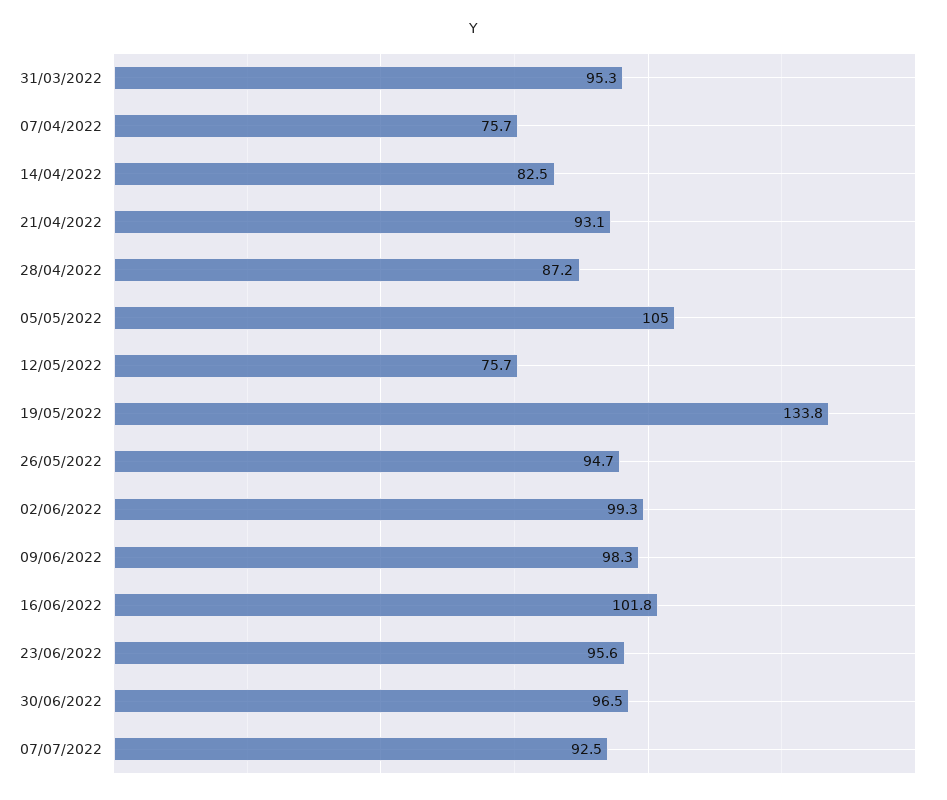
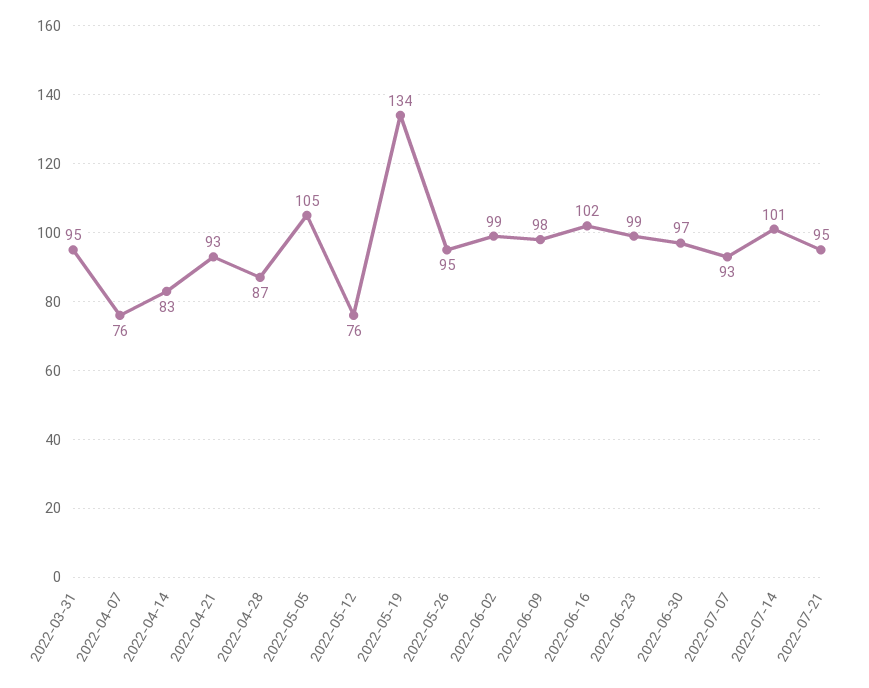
23/06/2022: 95.6 -> 99
2022-07-14: none -> 101
2022-07-21: none -> 95

